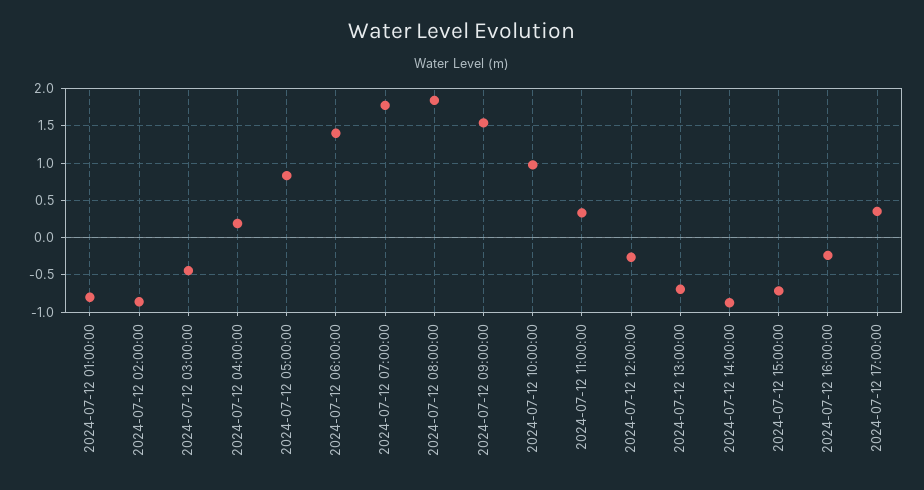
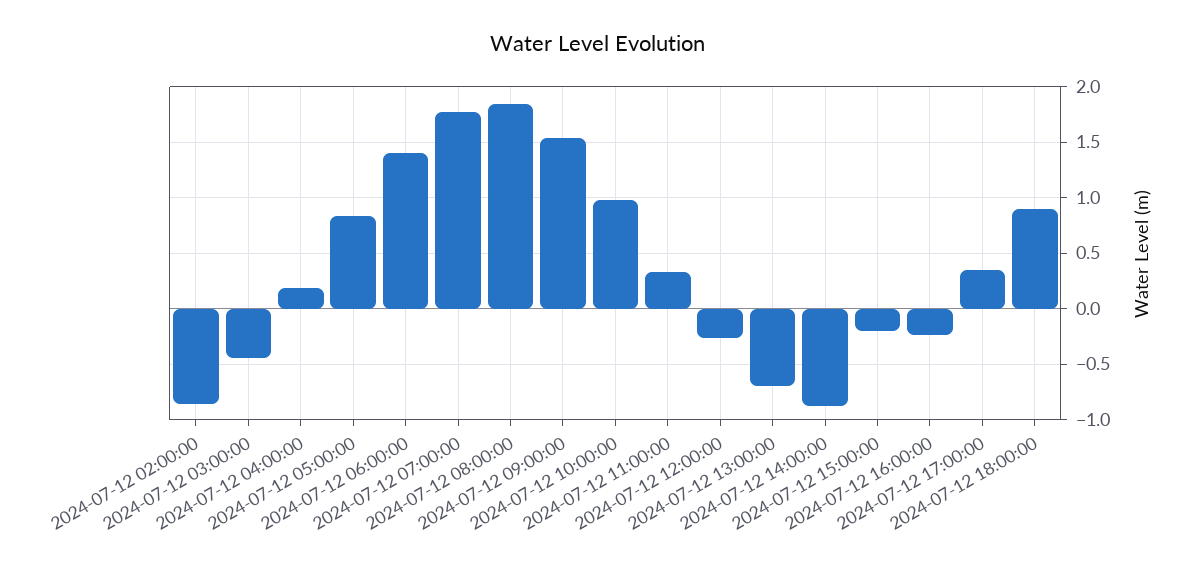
2024-07-12 01:00:00: -0.8 -> none
2024-07-12 15:00:00: -0.7 -> -0.2
2024-07-12 18:00:00: none -> 0.9

